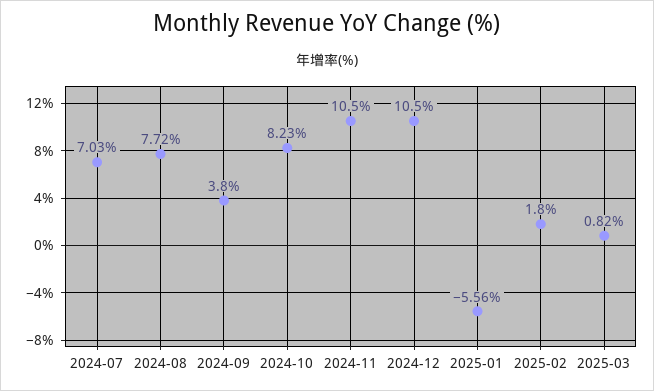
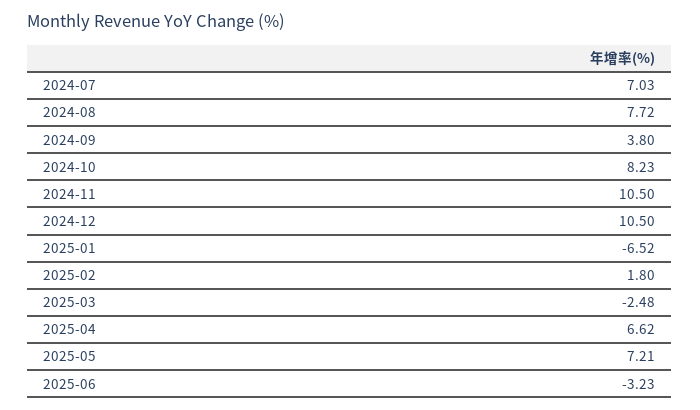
2025-01: -5.56 -> -6.52
2025-03: 0.82 -> -2.48
2025-04: none -> 6.62
2025-05: none -> 7.21
2025-06: none -> -3.23

